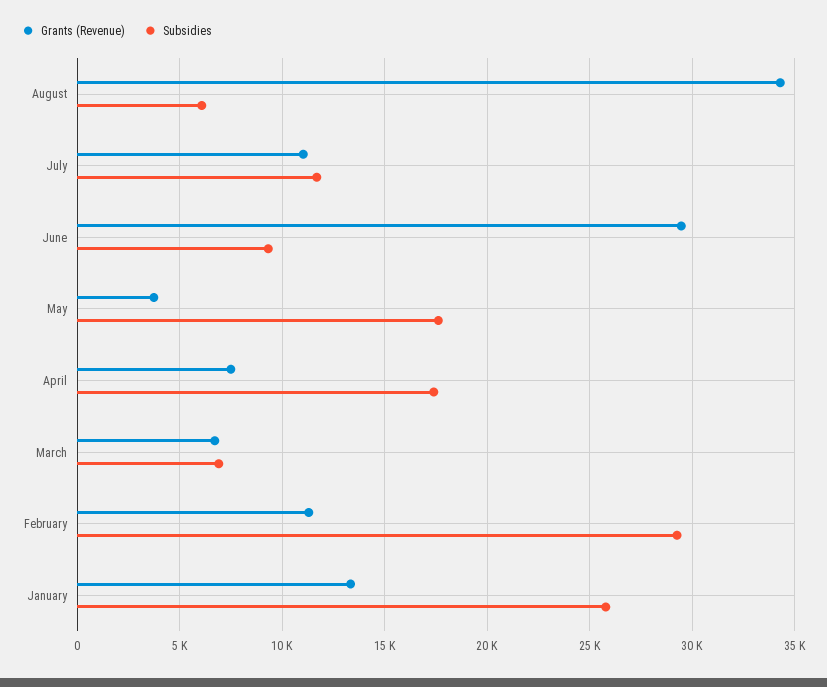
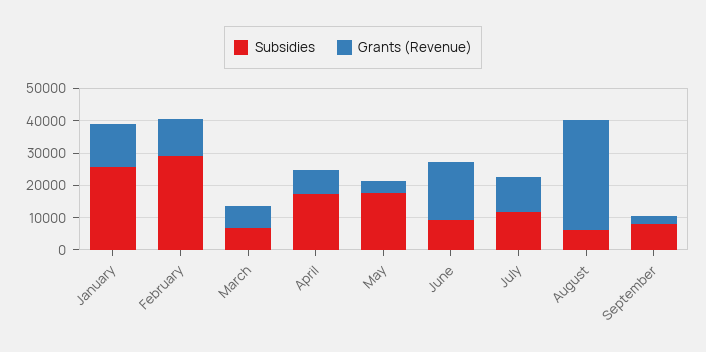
Grants (Revenue), June: 29500 -> 17500
Subsidies, September: none -> 7500
Grants (Revenue), September: none -> 2500

